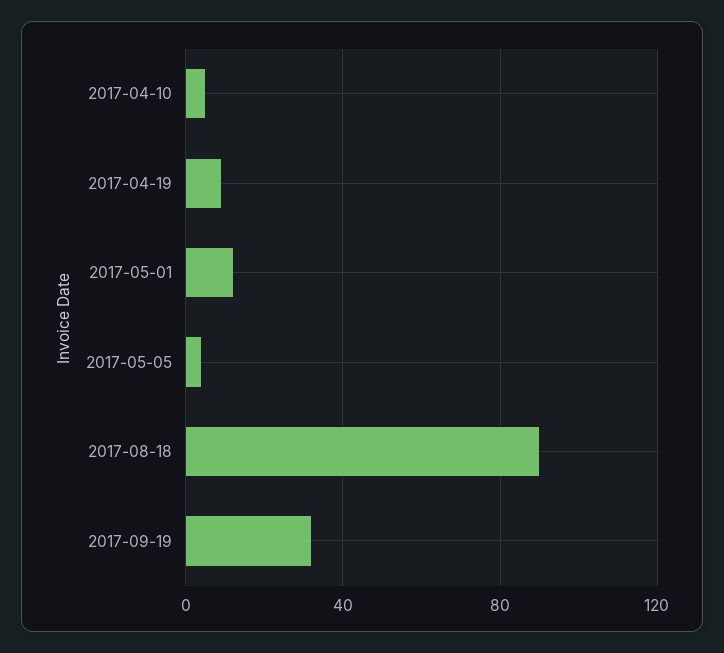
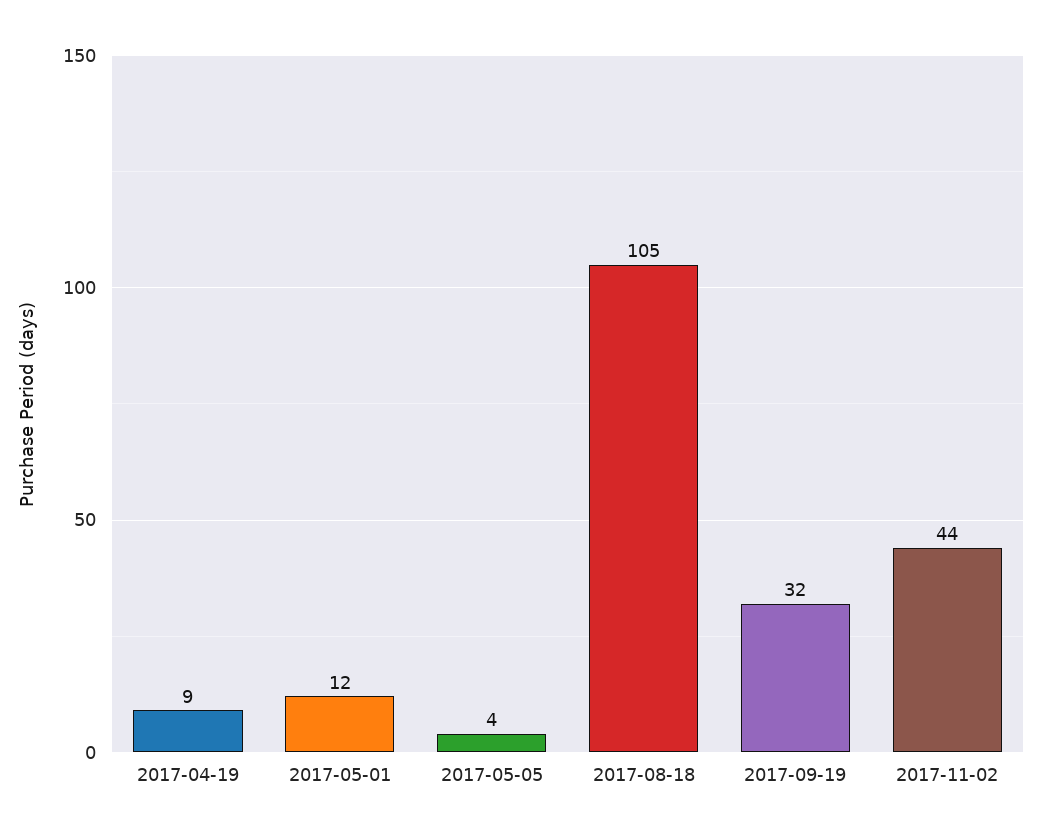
2017-04-10: 5 -> none
2017-08-18: 90 -> 105
2017-11-02: none -> 44

